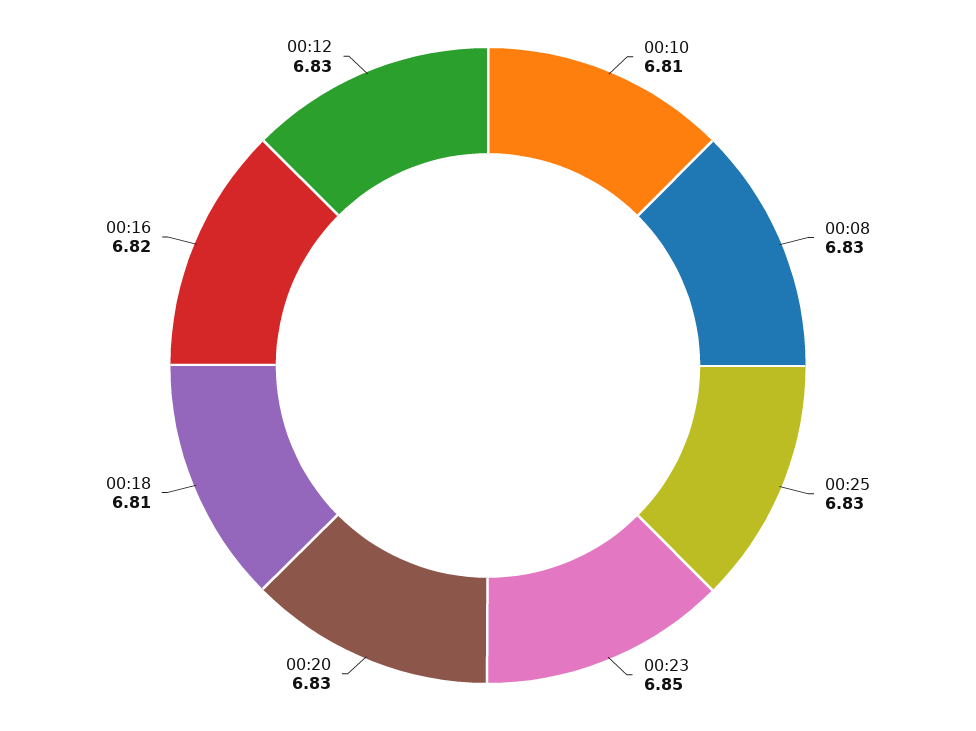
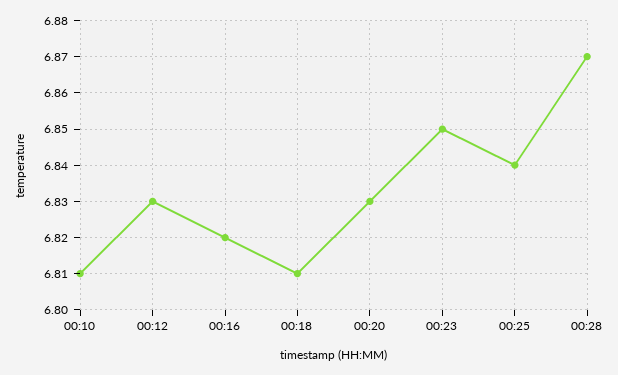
00:08: 6.83 -> none
00:25: 6.83 -> 6.84
00:28: none -> 6.87

